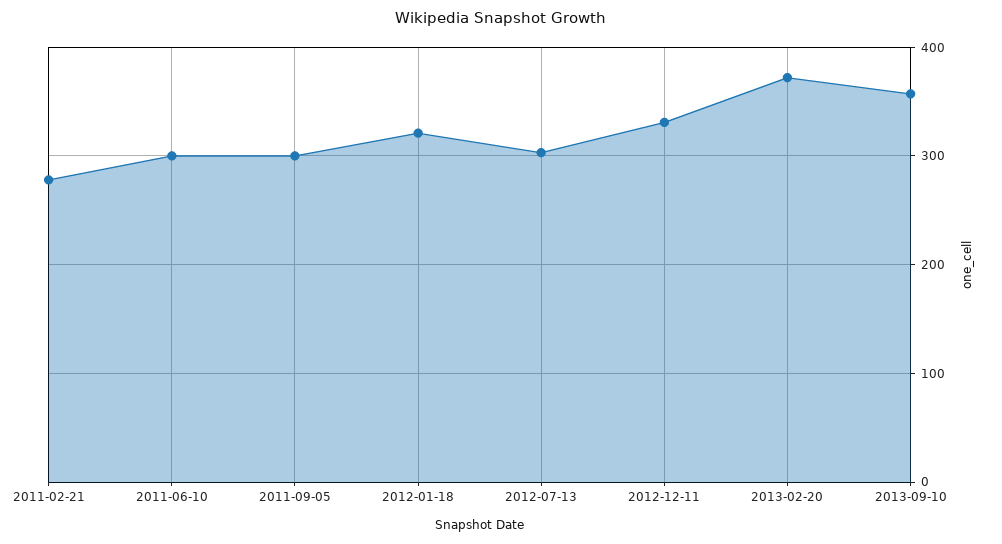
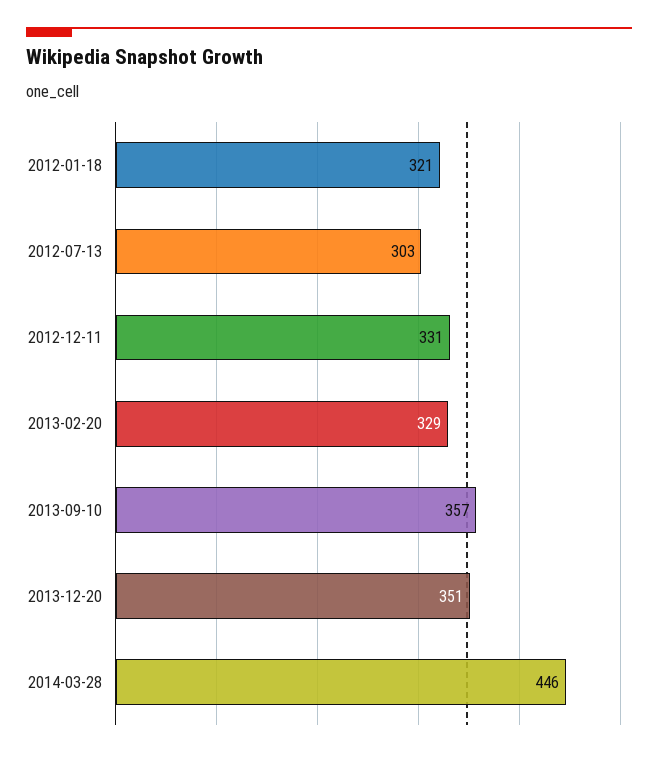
2011-02-21: 280 -> none
2011-06-10: 300 -> none
2011-09-05: 300 -> none
2013-02-20: 370 -> 329
2013-12-20: none -> 351
2014-03-28: none -> 446

